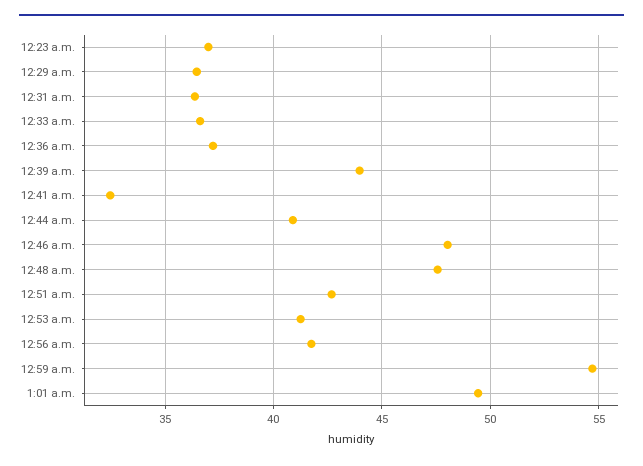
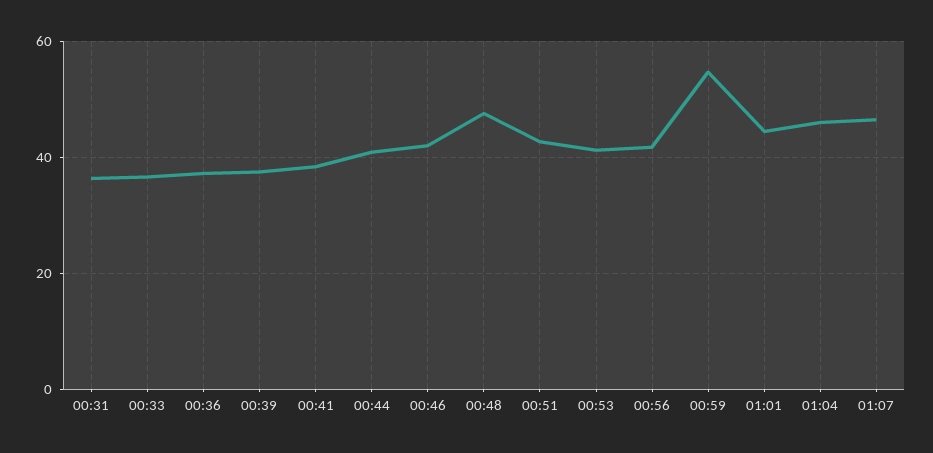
12:23 a.m.: 37 -> none
12:29 a.m.: 36.5 -> none
12:39 a.m.: 44 -> 38
12:41 a.m.: 32.5 -> 38
12:46 a.m.: 48 -> 42
1:01 a.m.: 49.5 -> 44
01:04: none -> 46
01:07: none -> 46

